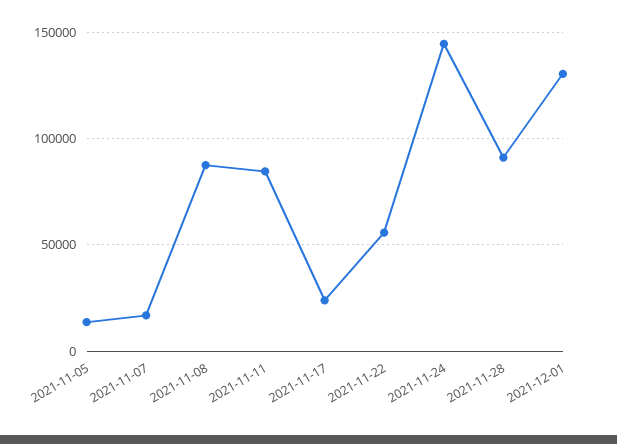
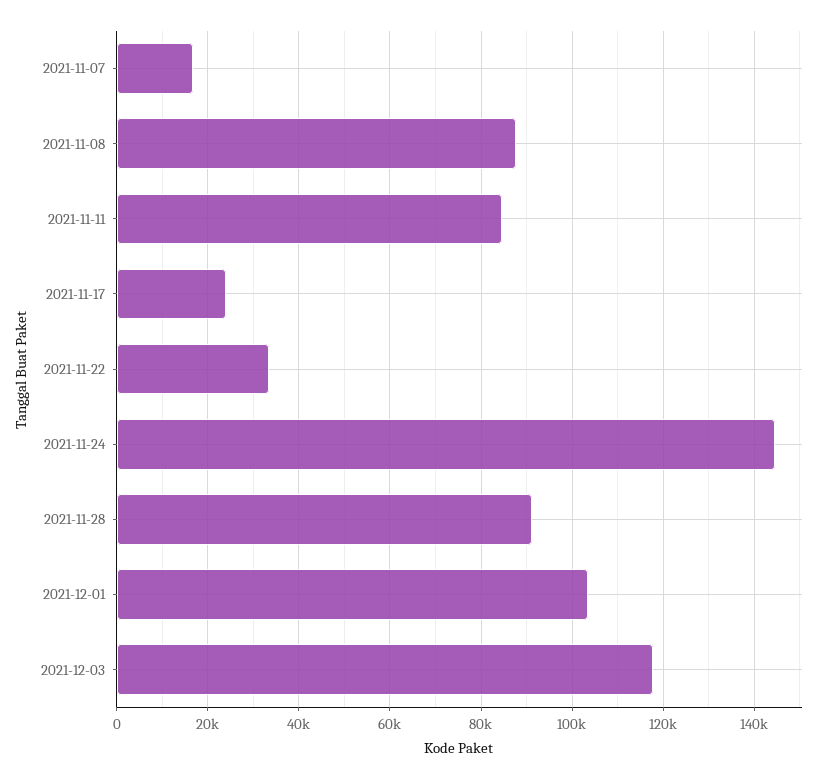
2021-11-05: 15000 -> none
2021-11-22: 55000 -> 34000
2021-12-01: 130000 -> 104000
2021-12-03: none -> 118000

